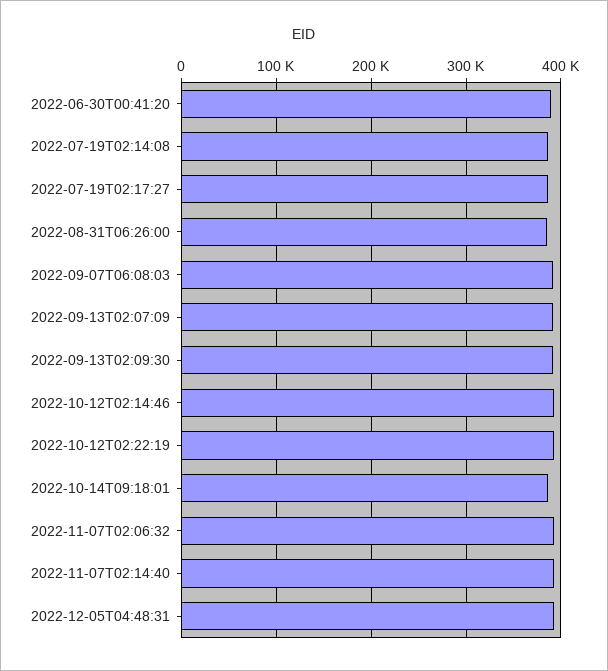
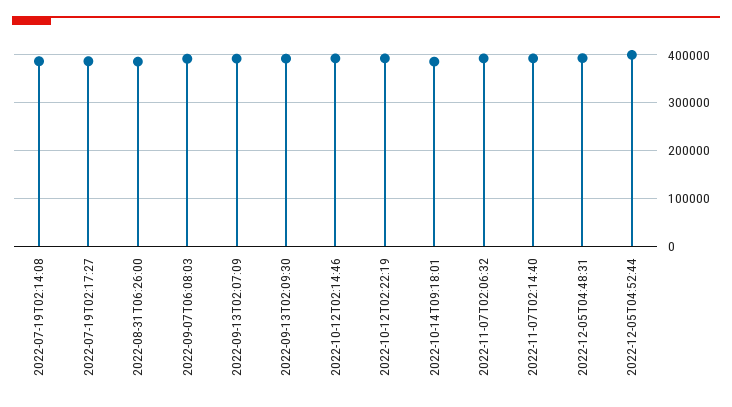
2022-06-30T00:41:20: 390000 -> none
2022-12-05T04:52:44: none -> 400000

